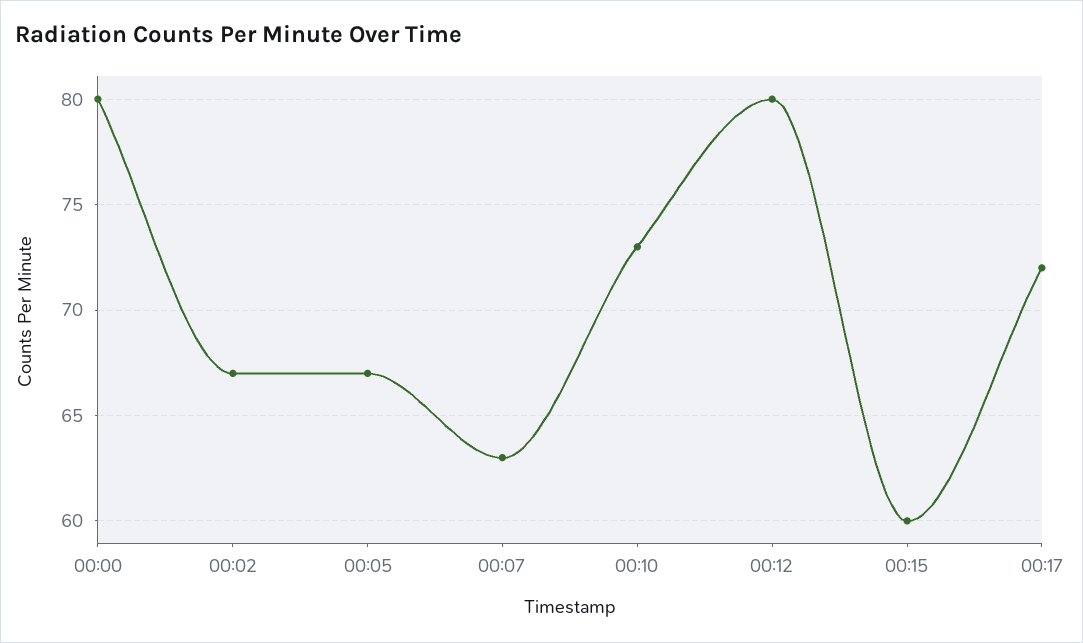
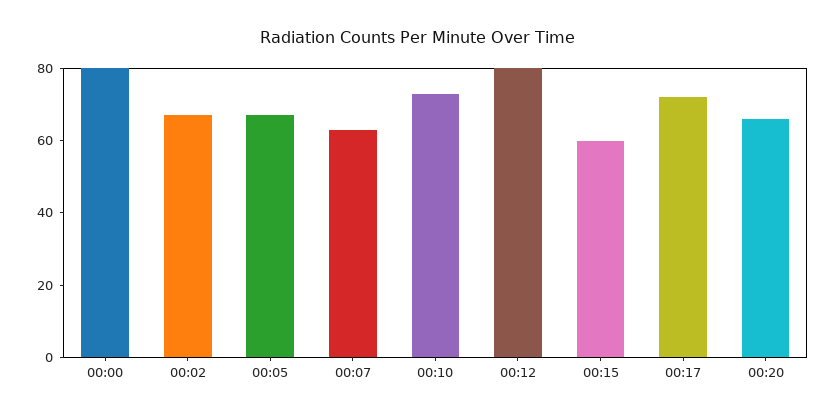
00:20: none -> 65

